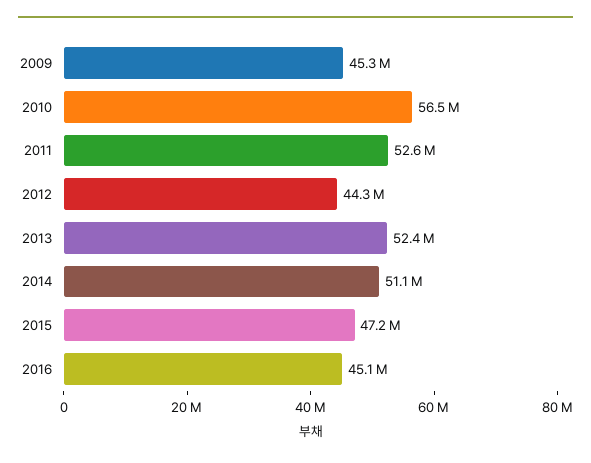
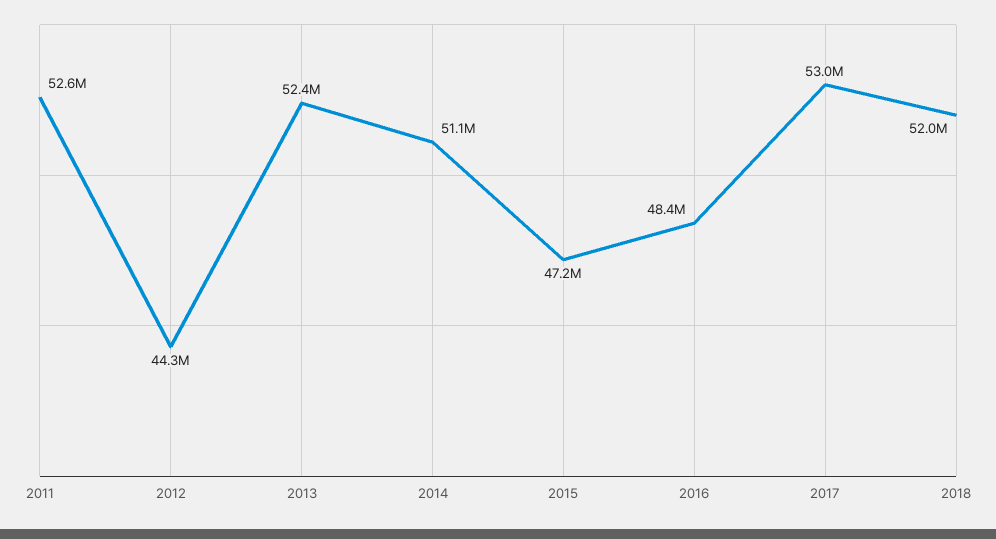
2009: 45300000 -> none
2010: 56500000 -> none
2016: 45100000 -> 48400000
2017: none -> 53000000
2018: none -> 52000000

